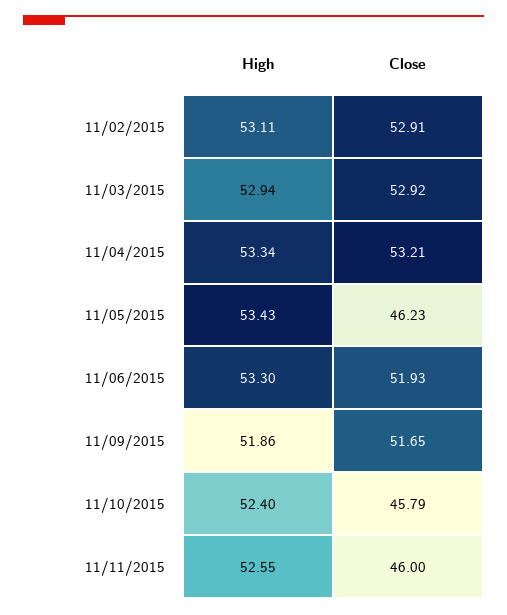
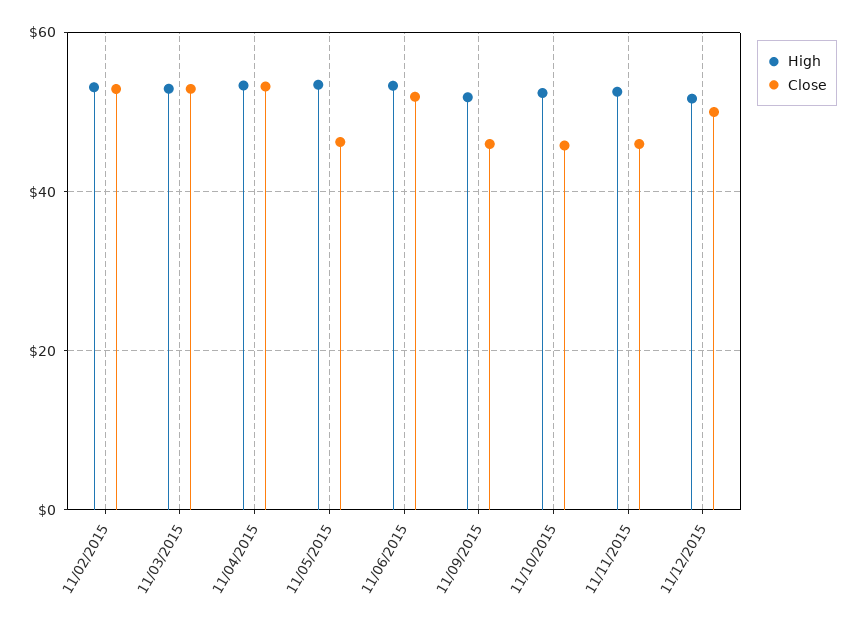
Close, 11/09/2015: 51.65 -> 46
High, 11/12/2015: none -> 52
Close, 11/12/2015: none -> 50

